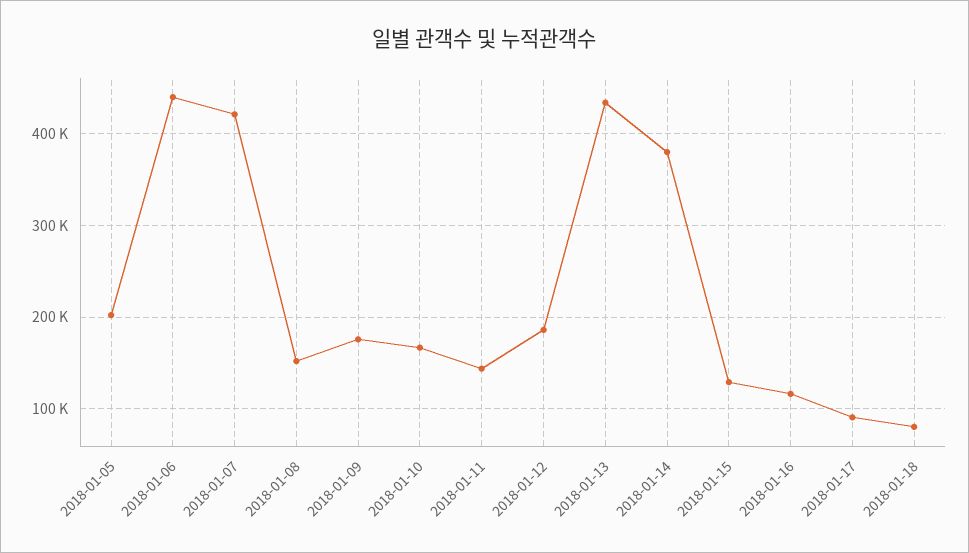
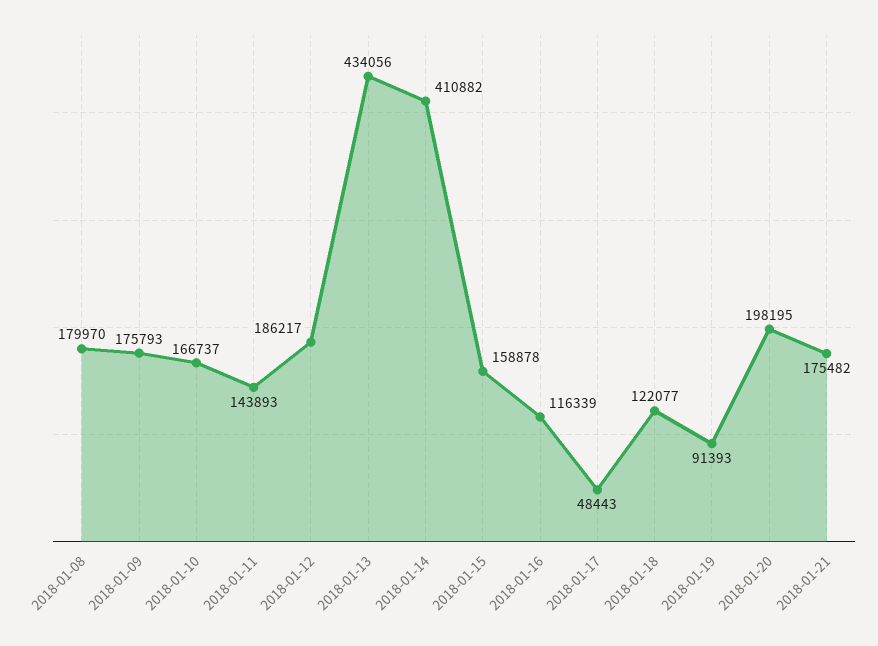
2018-01-05: 200000 -> none
2018-01-06: 440000 -> none
2018-01-07: 420000 -> none
2018-01-08: 150000 -> 179970
2018-01-14: 380000 -> 410882
2018-01-15: 130000 -> 158878
2018-01-17: 90000 -> 48443
2018-01-18: 80000 -> 122077
2018-01-19: none -> 91393
2018-01-20: none -> 198195
2018-01-21: none -> 175482

